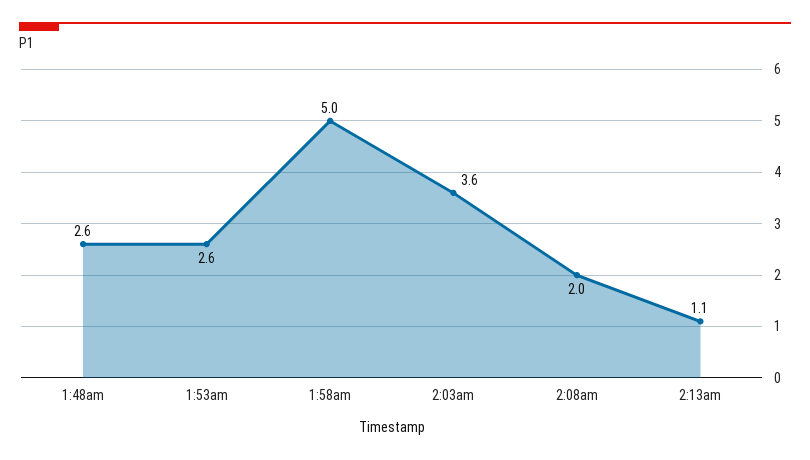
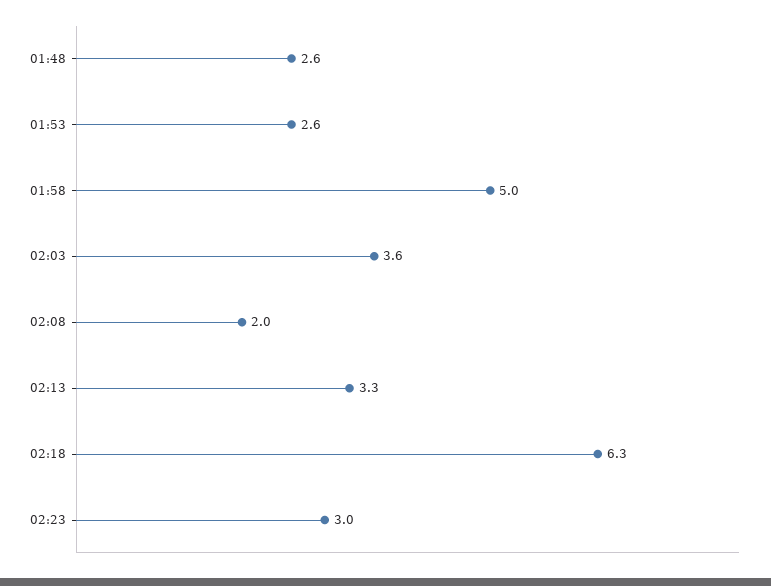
2:13am: 1.1 -> 3.3
02:18: none -> 6.3
02:23: none -> 3

